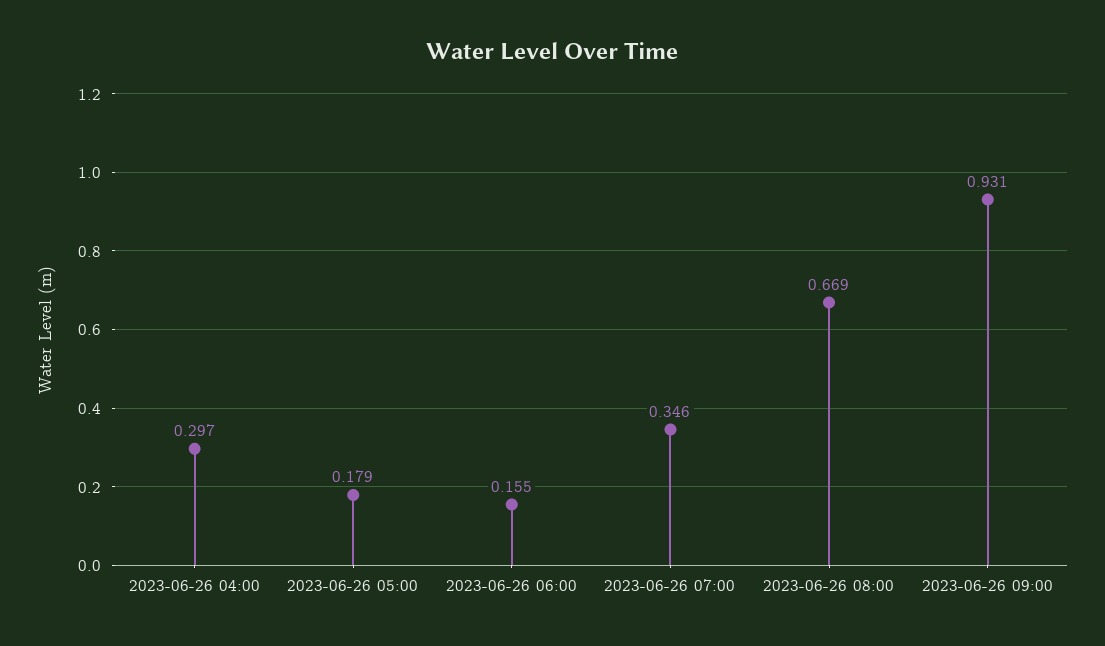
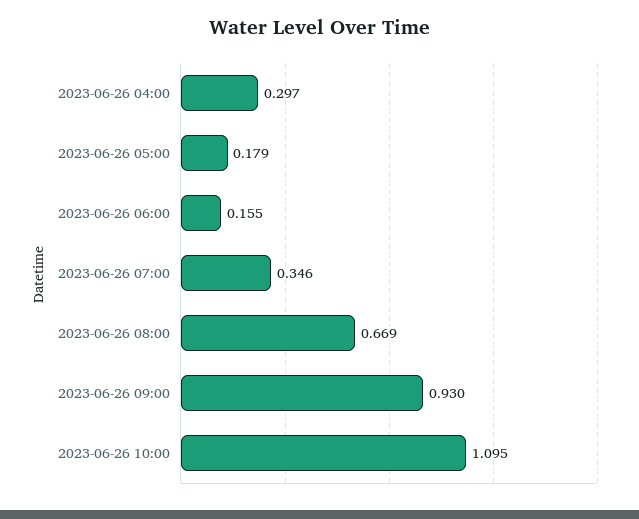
2023-06-26 09:00: 0.931 -> 0.93
2023-06-26 10:00: none -> 1.095

